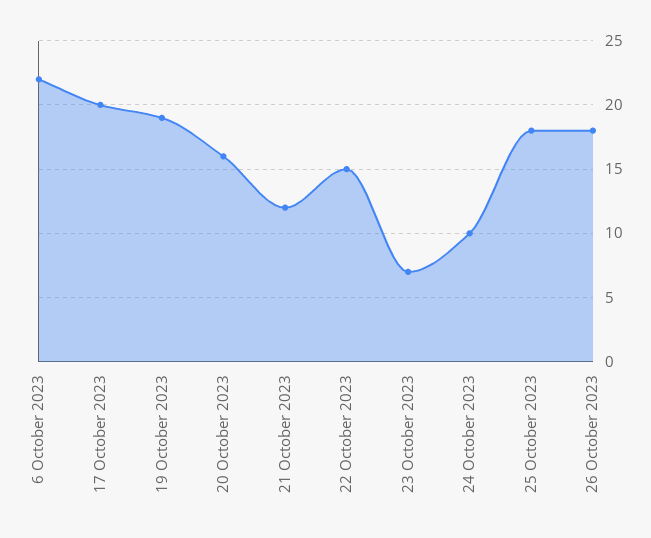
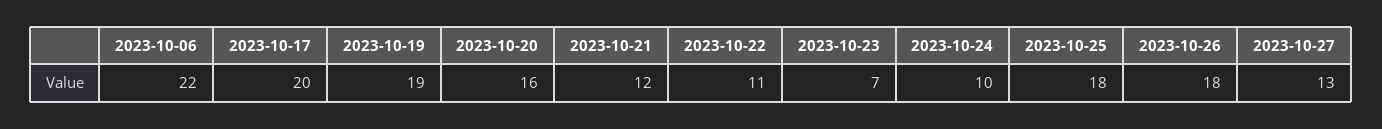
22 October 2023: 15 -> 11
2023-10-27: none -> 13

